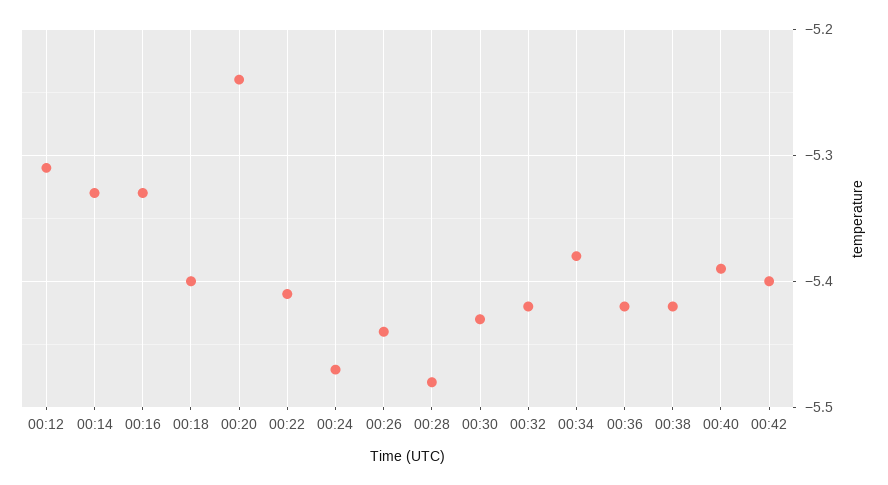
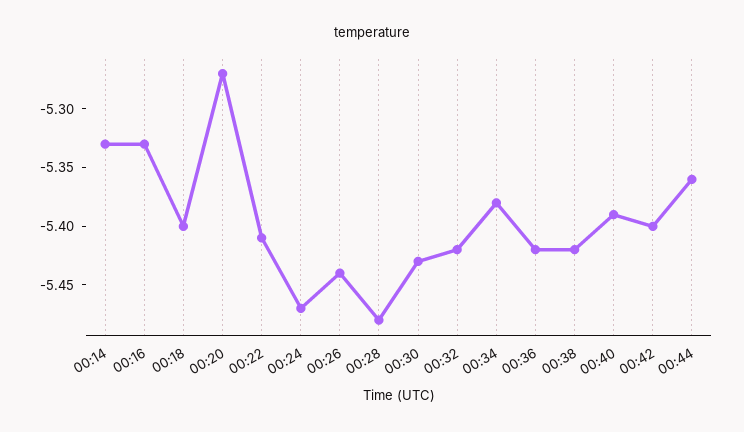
00:12: -5.31 -> none
00:20: -5.24 -> -5.27
00:44: none -> -5.36

